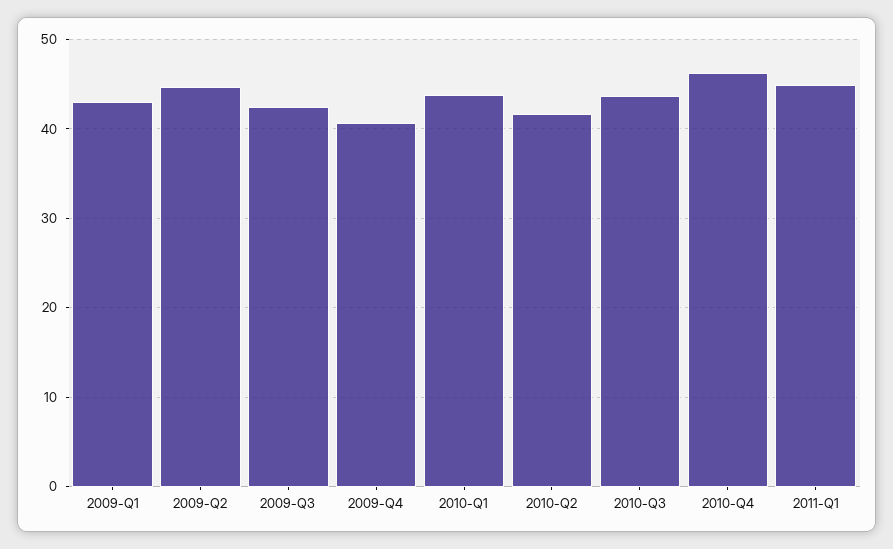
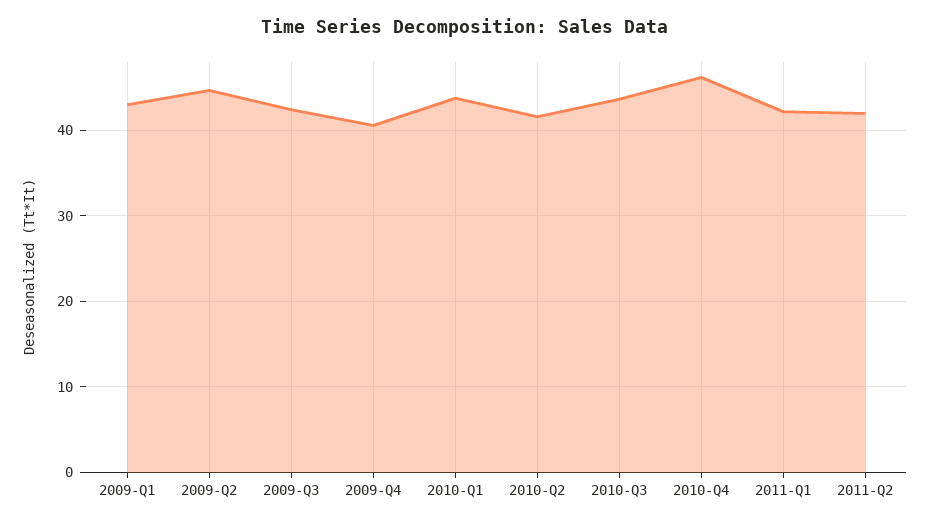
2011-Q1: 45 -> 42
2011-Q2: none -> 42

